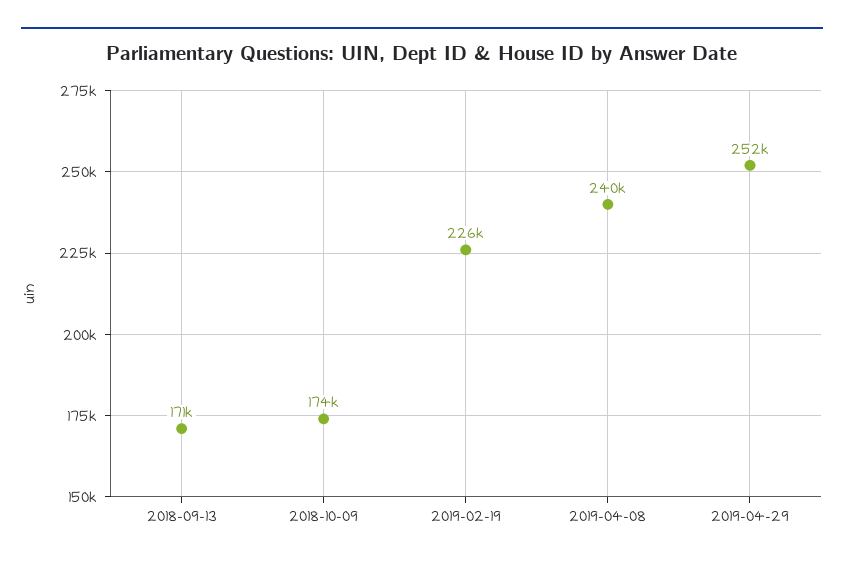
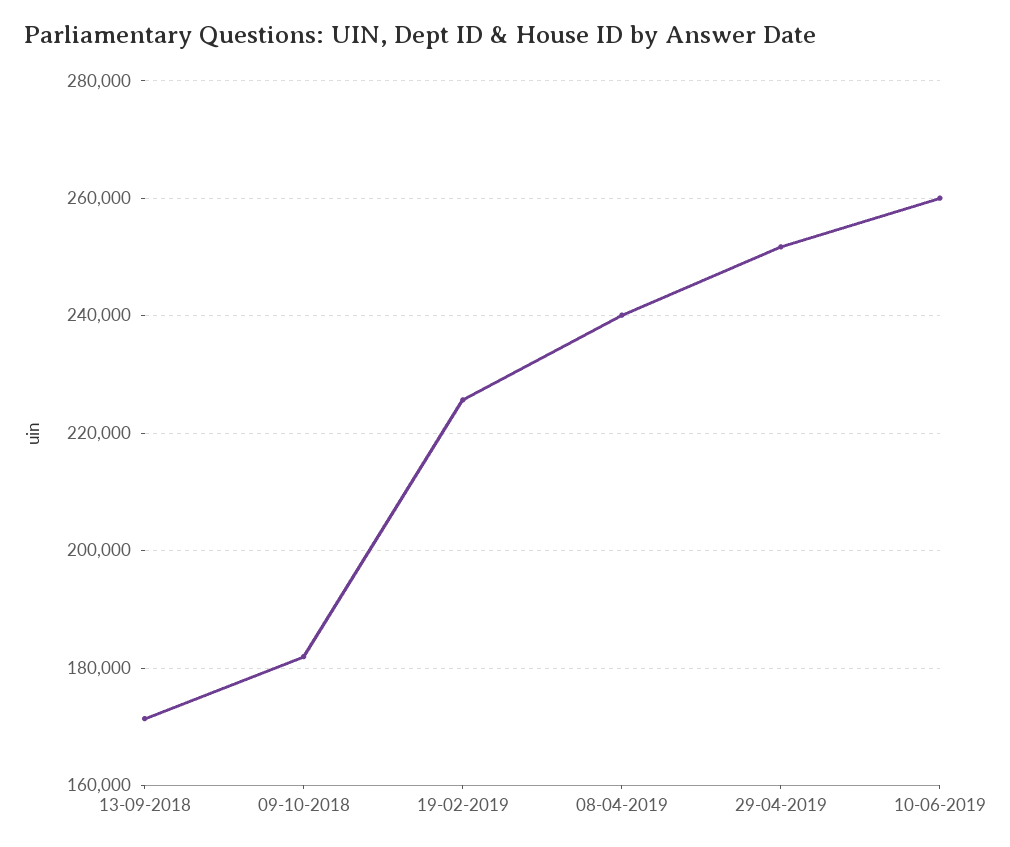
2018-10-09: 174000 -> 182000
10-06-2019: none -> 260000

